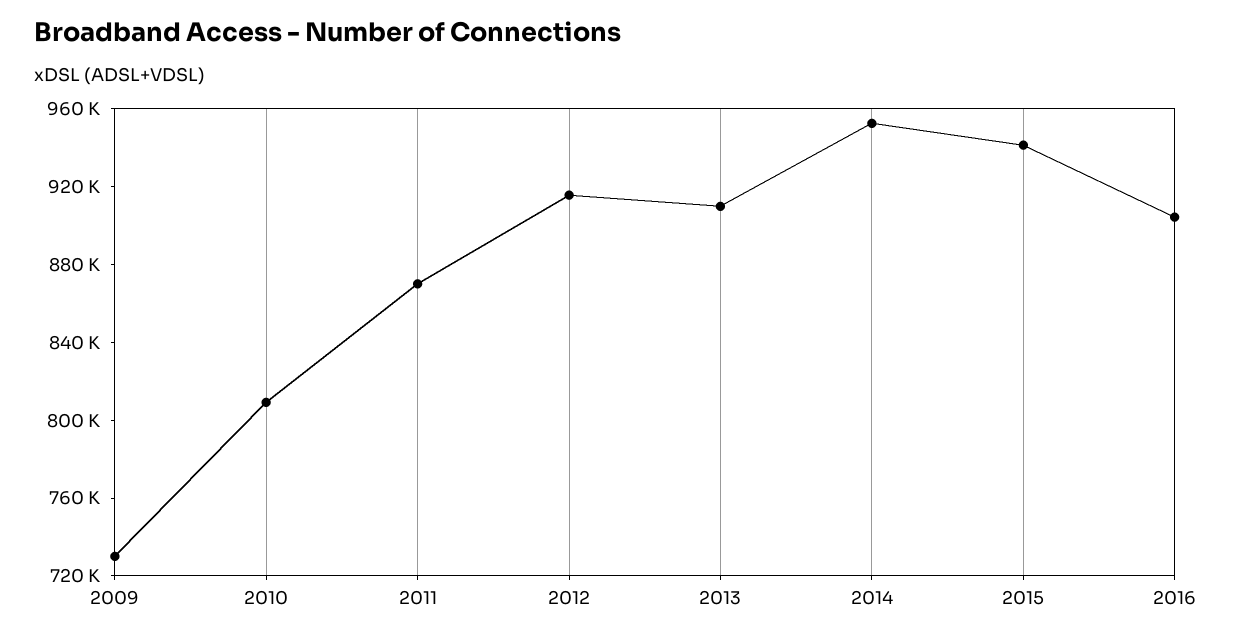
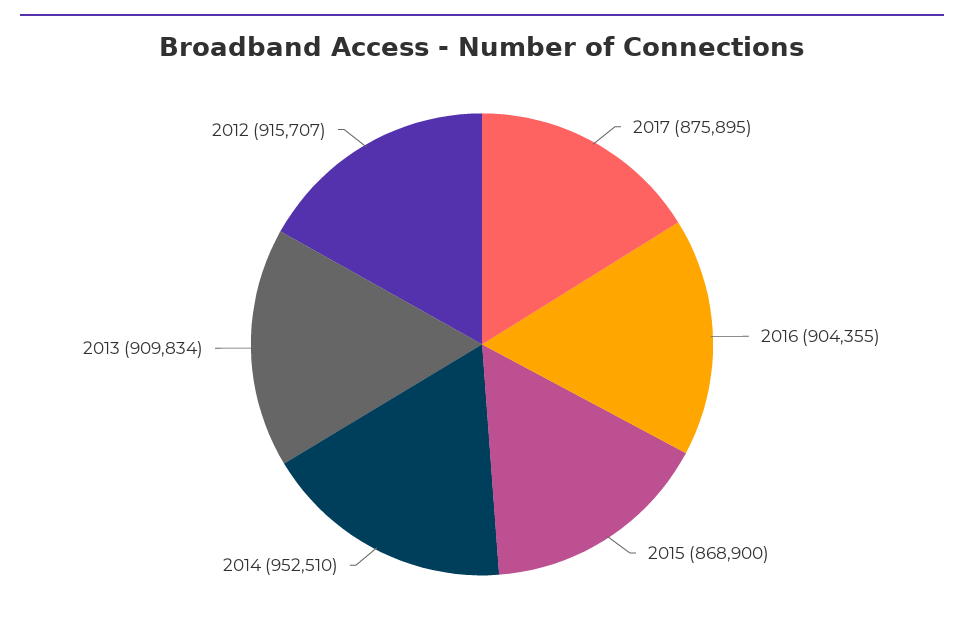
2009: 730000 -> none
2010: 810000 -> none
2011: 870000 -> none
2015: 940000 -> 868900
2017: none -> 875895

